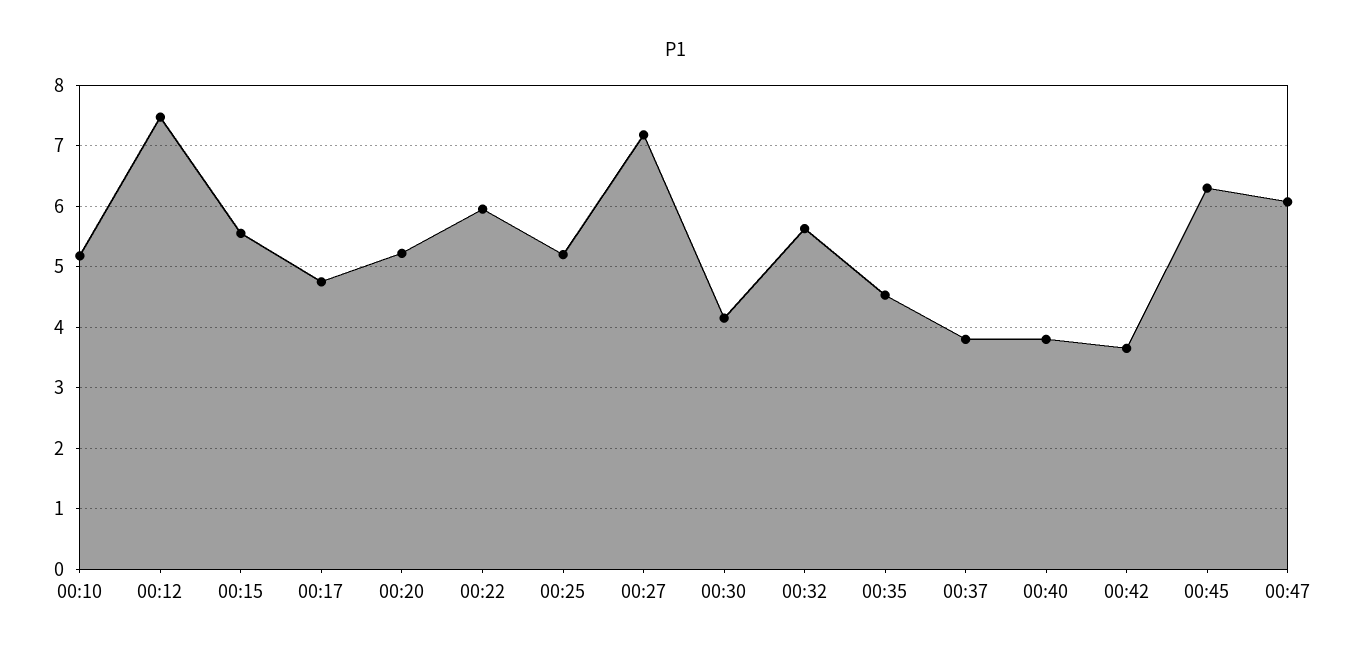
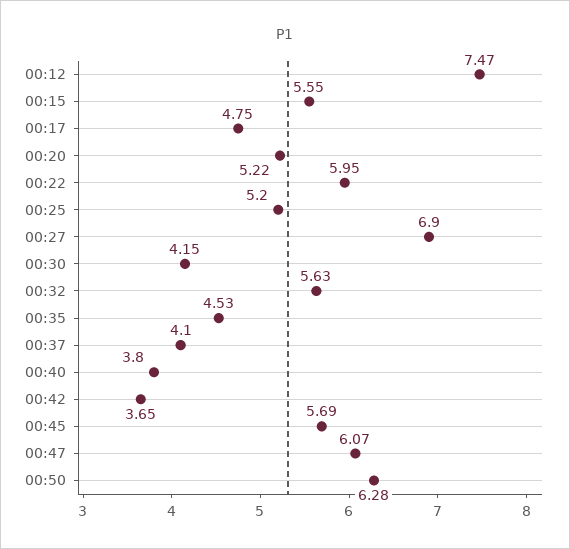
00:10: 5.2 -> none
00:27: 7.2 -> 6.9
00:37: 3.8 -> 4.1
00:45: 6.3 -> 5.69
00:50: none -> 6.28

